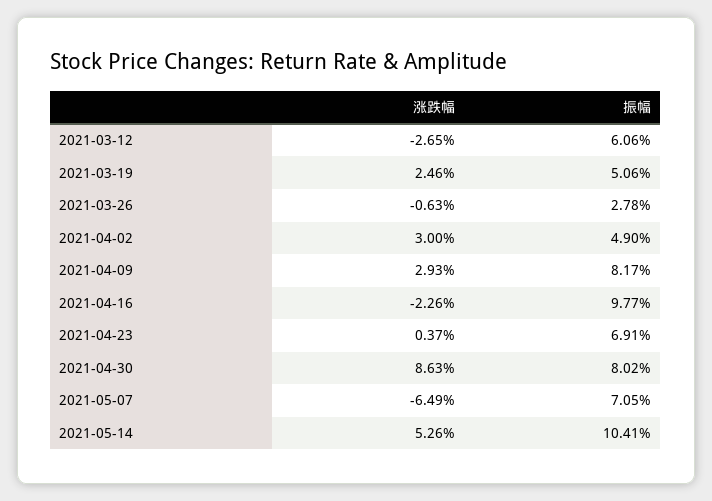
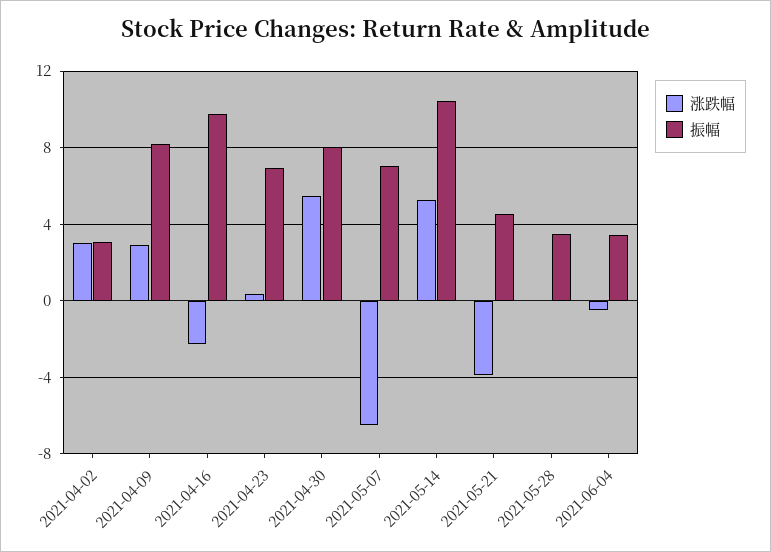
涨跌幅, 2021-03-12: -2.65 -> none
振幅, 2021-03-12: 6.06 -> none
涨跌幅, 2021-03-19: 2.46 -> none
振幅, 2021-03-19: 5.06 -> none
涨跌幅, 2021-03-26: -0.63 -> none
振幅, 2021-03-26: 2.78 -> none
振幅, 2021-04-02: 4.9 -> 3
涨跌幅, 2021-04-30: 8.63 -> 5.5
涨跌幅, 2021-05-21: none -> -4
振幅, 2021-05-21: none -> 4.5
涨跌幅, 2021-05-28: none -> 0
振幅, 2021-05-28: none -> 3.5
涨跌幅, 2021-06-04: none -> -0.5
振幅, 2021-06-04: none -> 3.5

